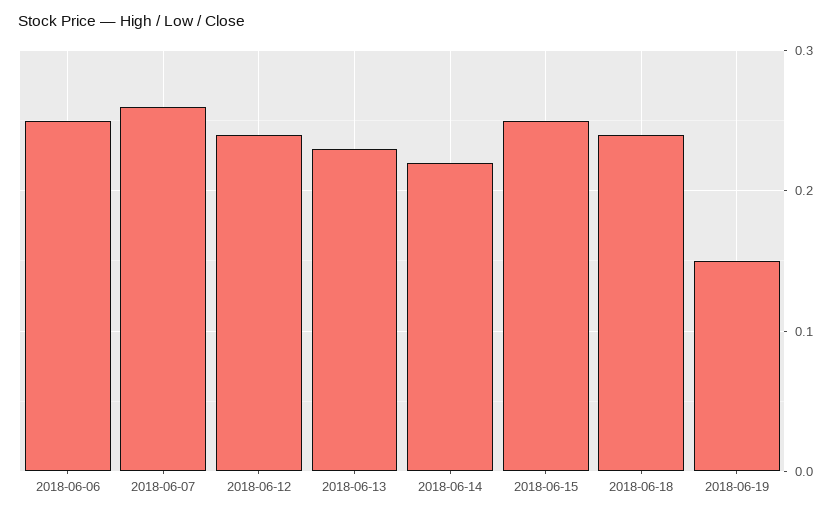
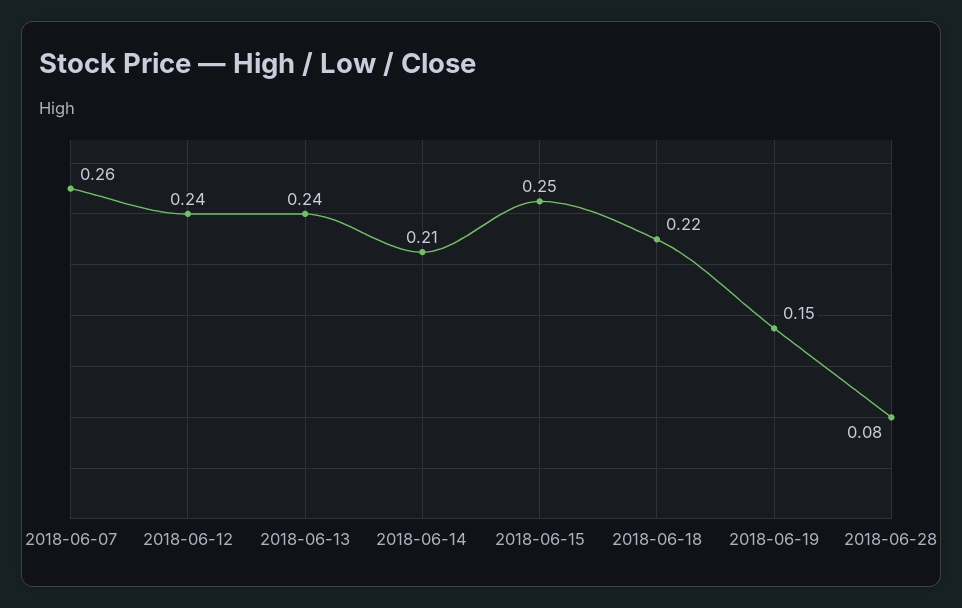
2018-06-06: 0.25 -> none
2018-06-13: 0.23 -> 0.24
2018-06-14: 0.22 -> 0.21
2018-06-18: 0.24 -> 0.22
2018-06-28: none -> 0.08

